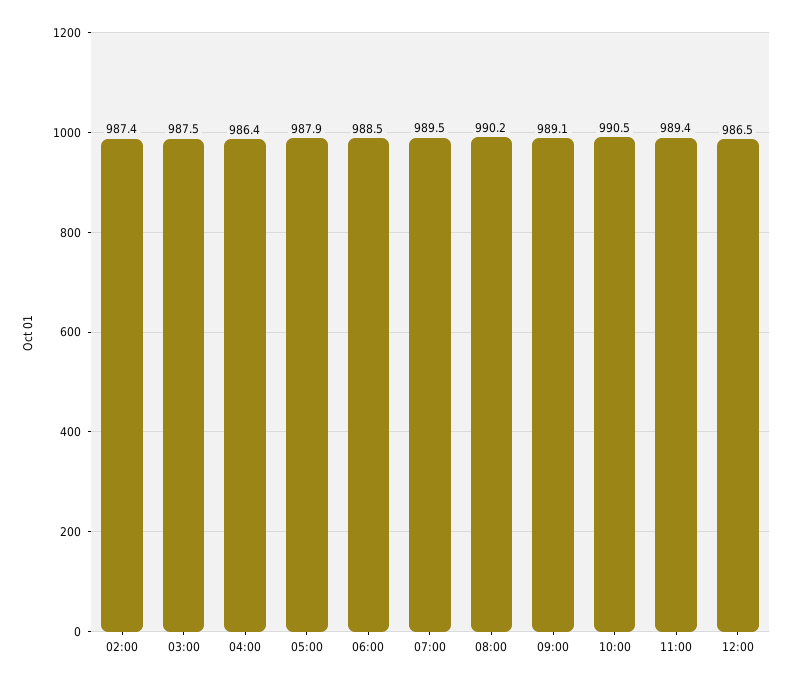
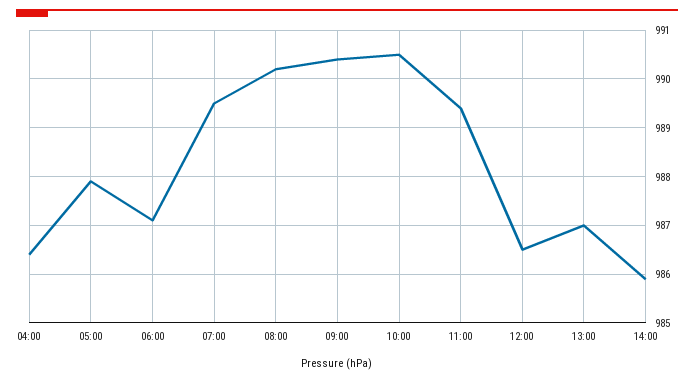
02:00: 987.4 -> none
03:00: 987.5 -> none
06:00: 988.5 -> 987
09:00: 989.1 -> 990.5
13:00: none -> 987
14:00: none -> 986

